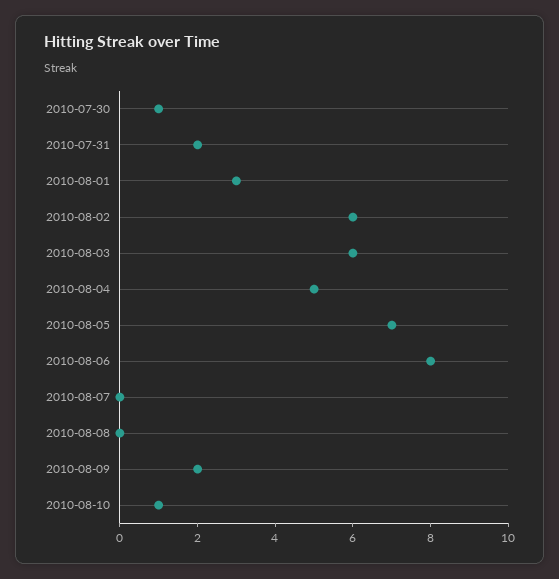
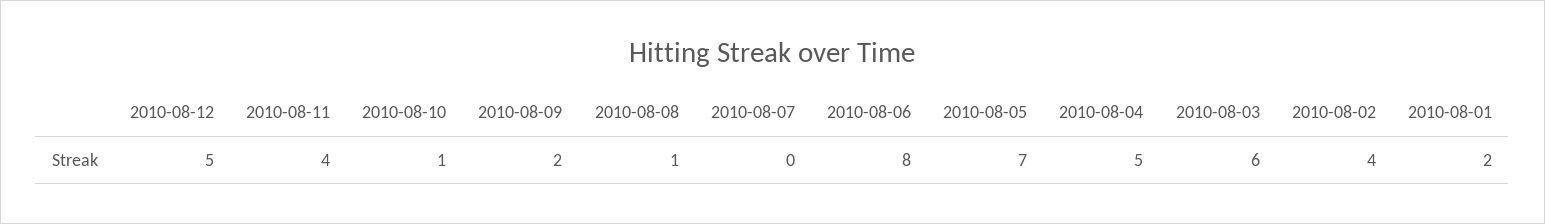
2010-07-30: 1 -> none
2010-07-31: 2 -> none
2010-08-01: 3 -> 2
2010-08-02: 6 -> 4
2010-08-08: 0 -> 1
2010-08-12: none -> 5
2010-08-11: none -> 4

